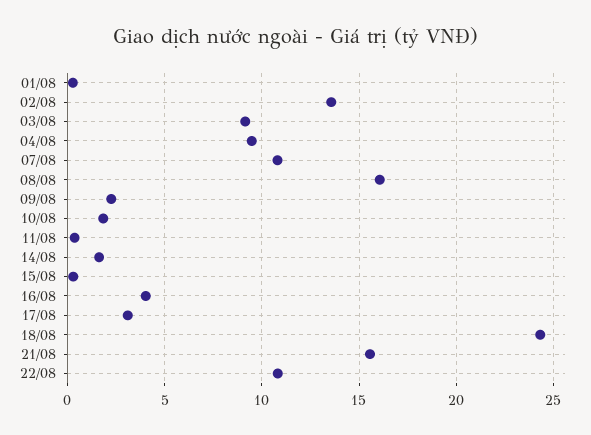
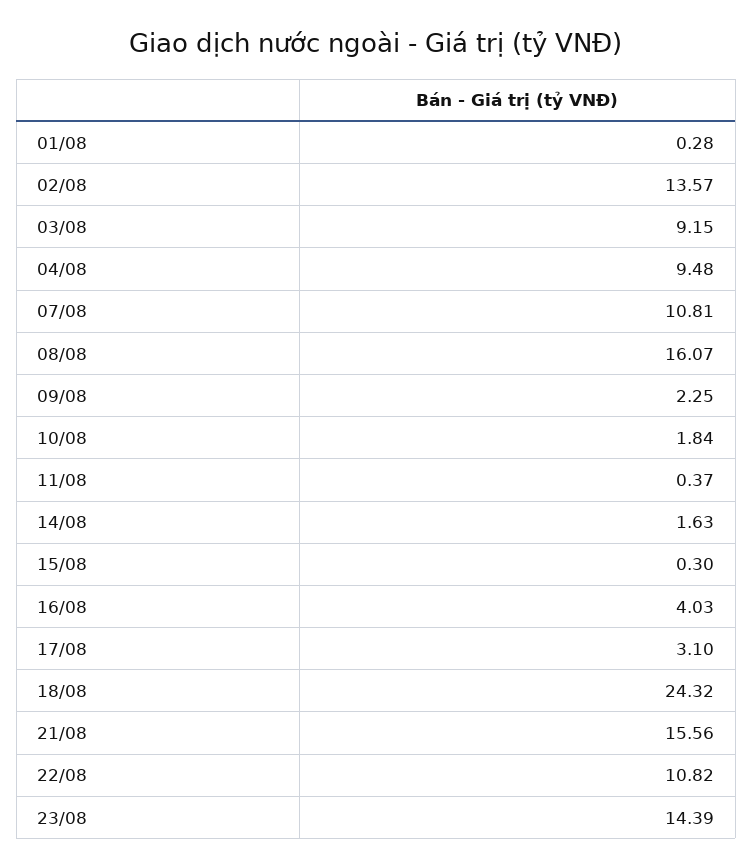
23/08: none -> 14.39

